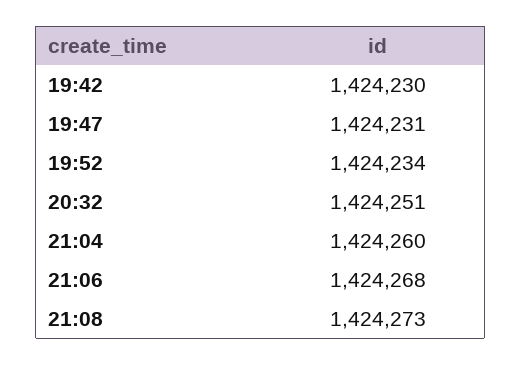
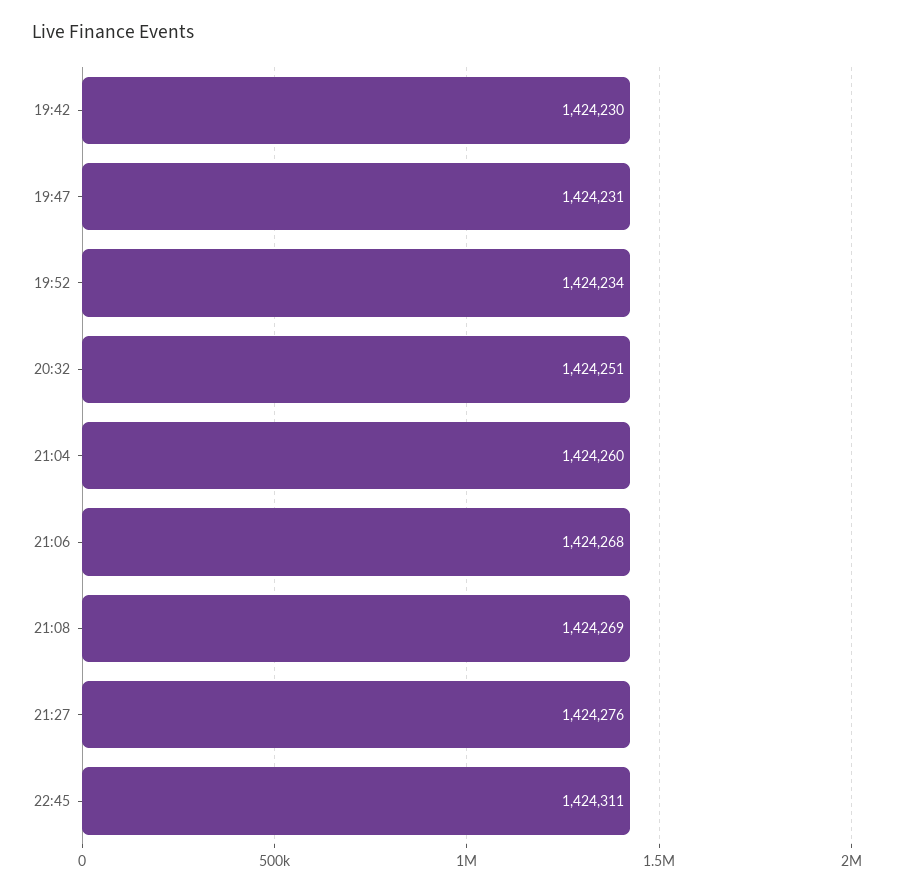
21:08: 1424273 -> 1424269
21:27: none -> 1424276
22:45: none -> 1424311

